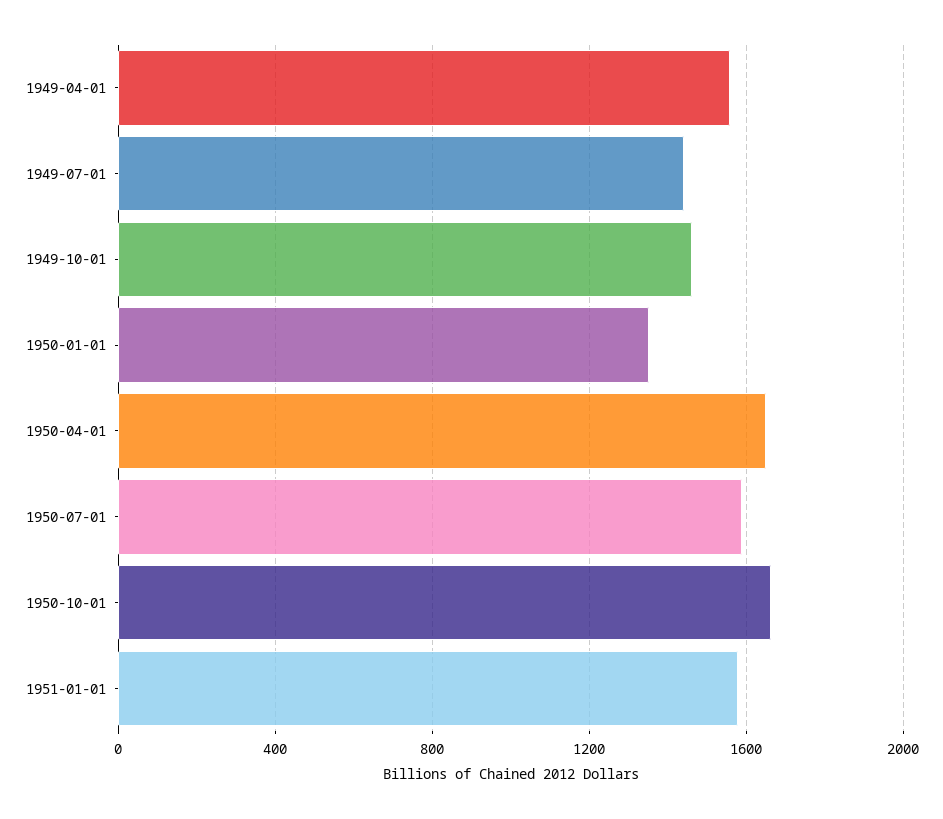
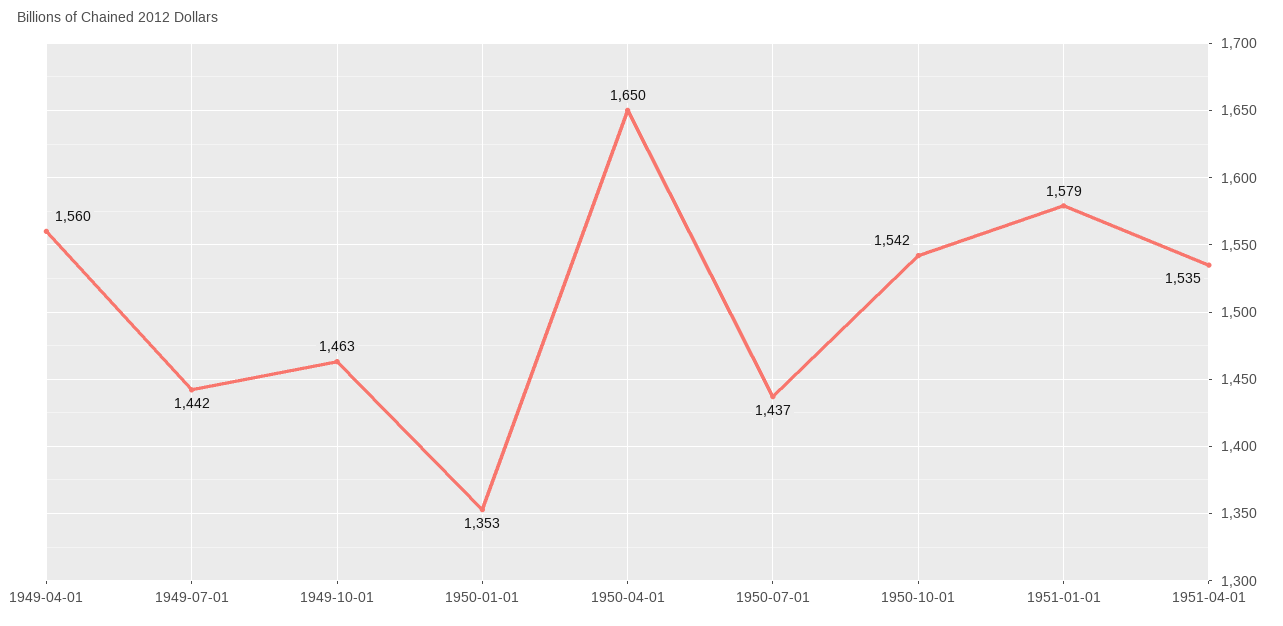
1950-07-01: 1600 -> 1437
1950-10-01: 1650 -> 1542
1951-04-01: none -> 1535

